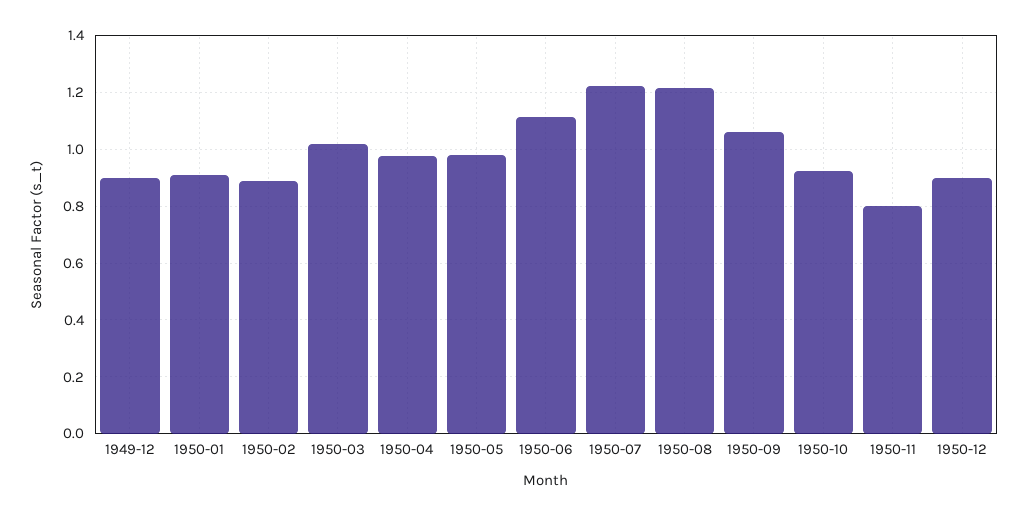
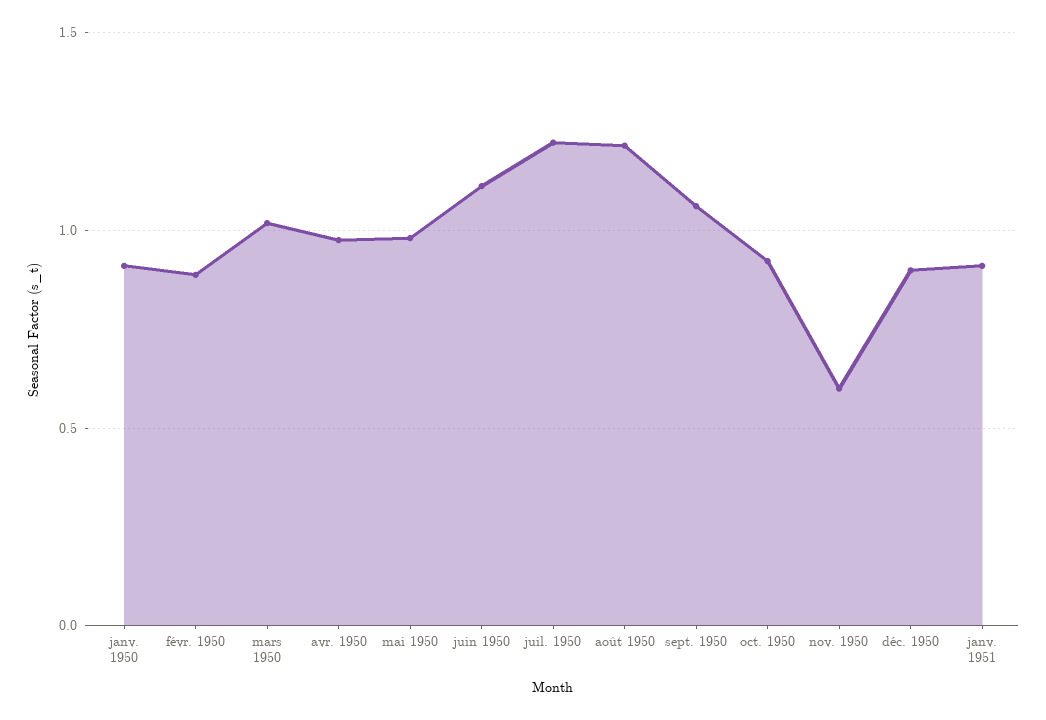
1949-12: 0.9 -> none
1950-11: 0.8 -> 0.6
janv. 1951: none -> 0.9

